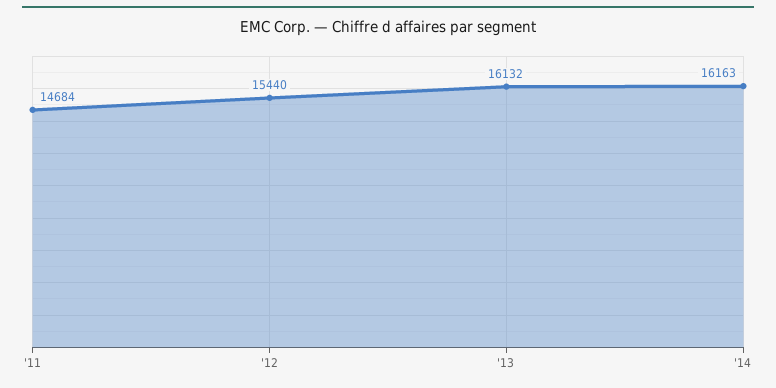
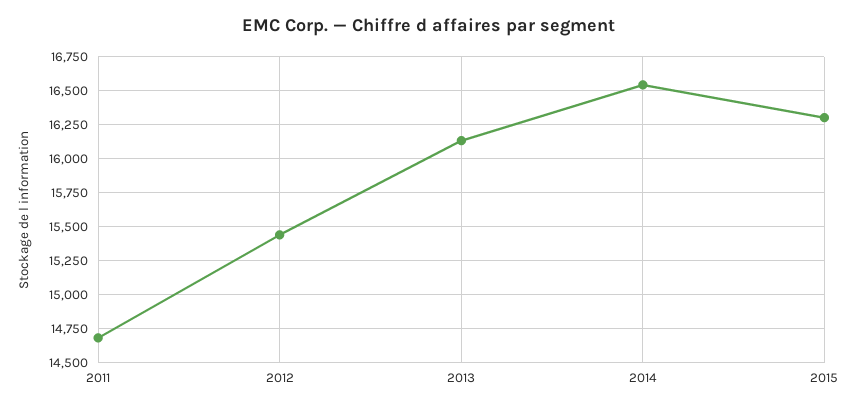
'14: 16163 -> 16550
2015: none -> 16300

